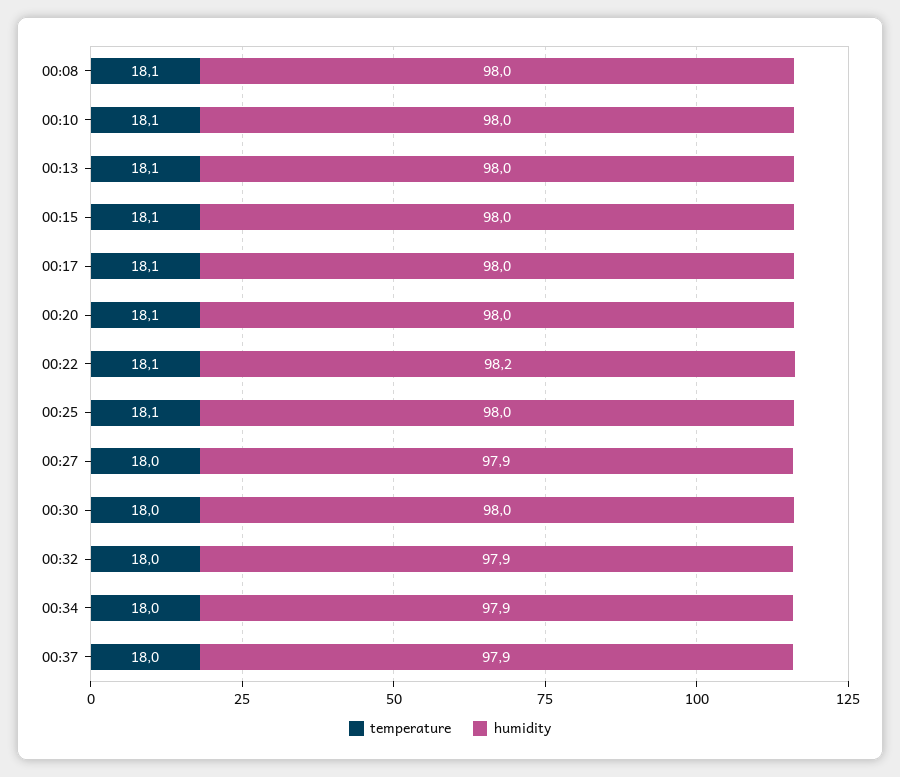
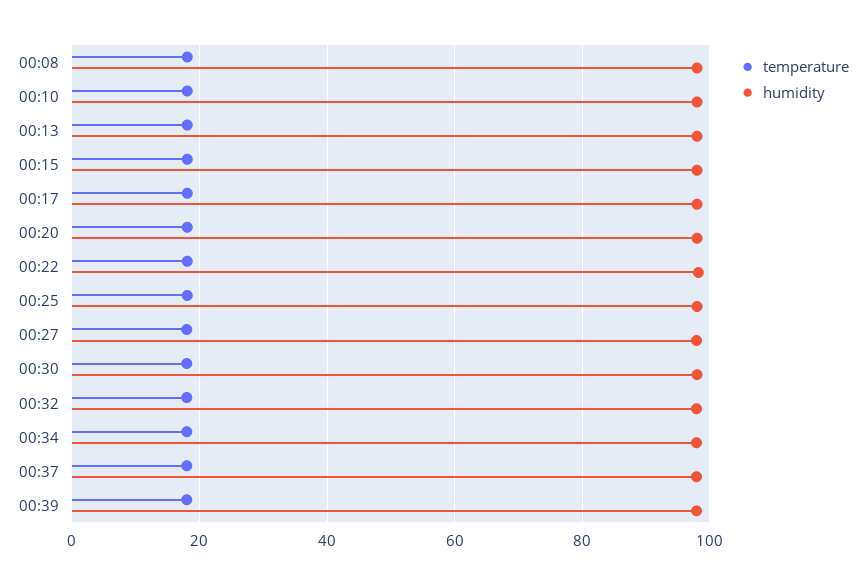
temperature, 00:39: none -> 18
humidity, 00:39: none -> 98

